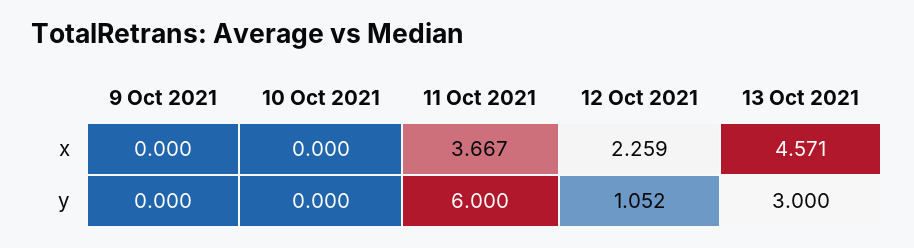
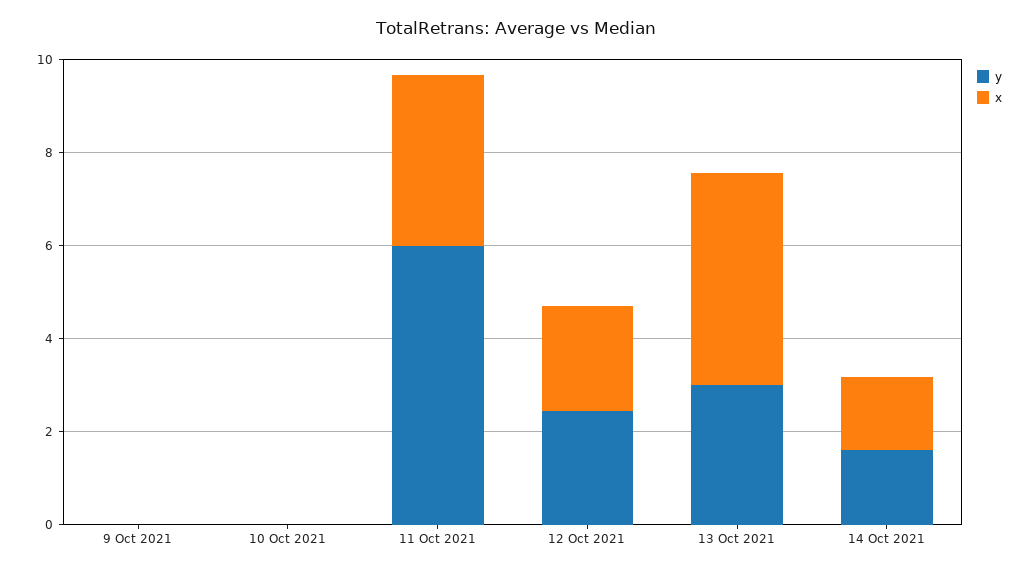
y, 12 Oct 2021: 1.052 -> 2.5
y, 14 Oct 2021: none -> 1.5
x, 14 Oct 2021: none -> 1.5

